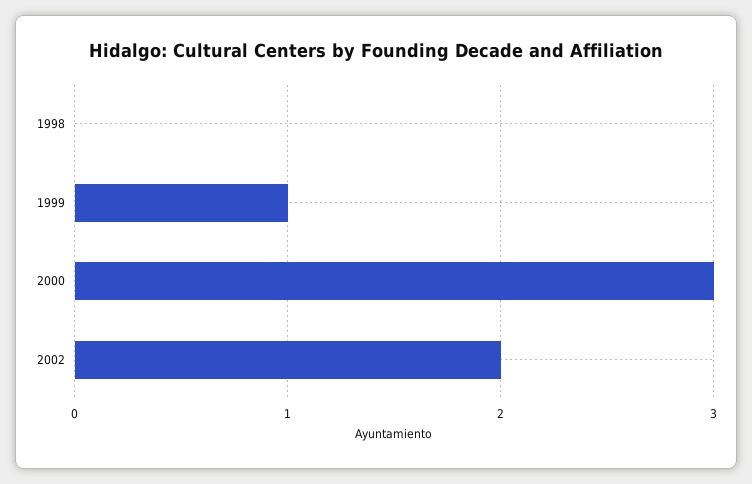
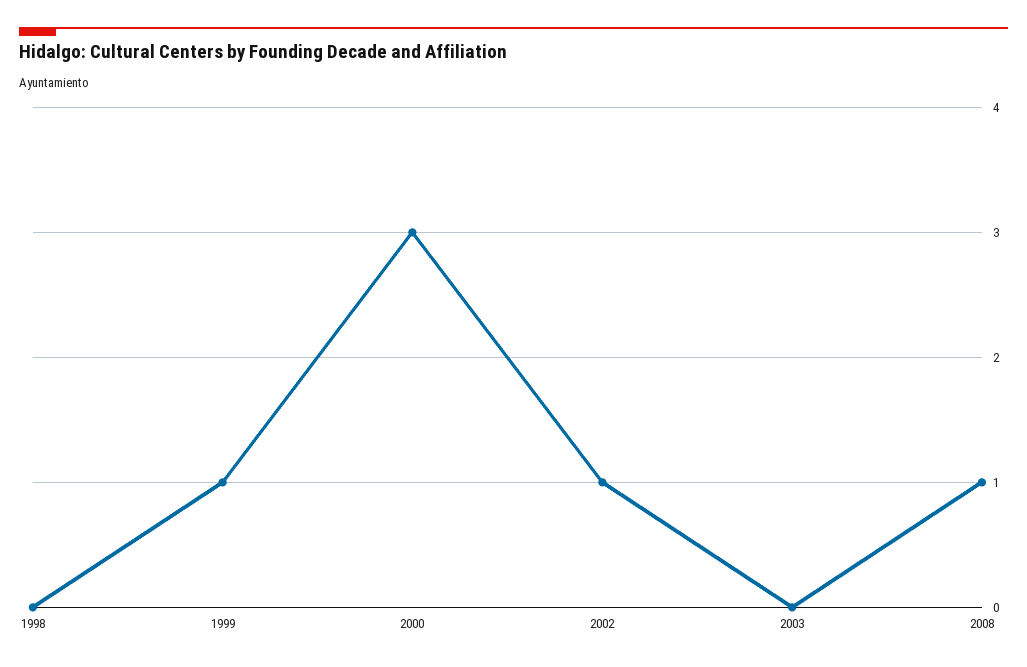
2002: 2 -> 1
2003: none -> 0
2008: none -> 1

